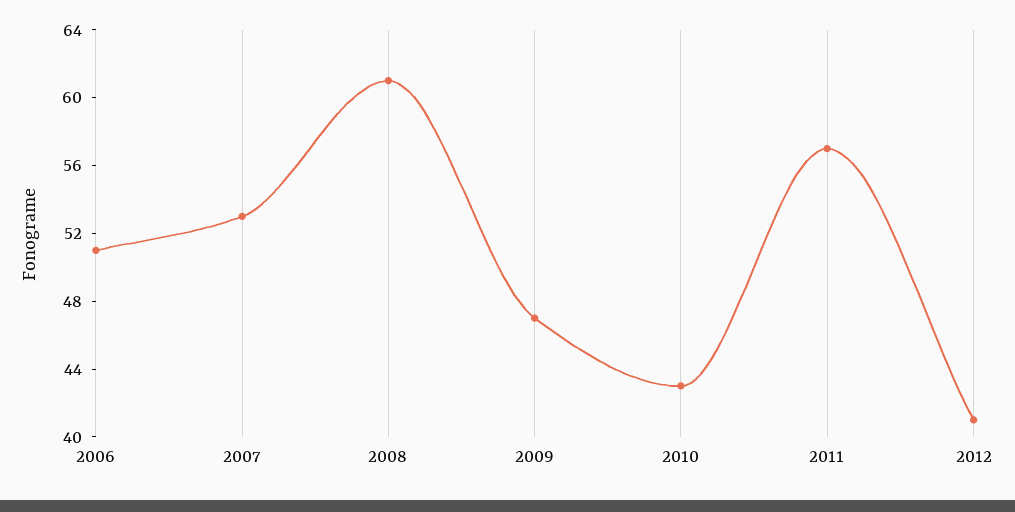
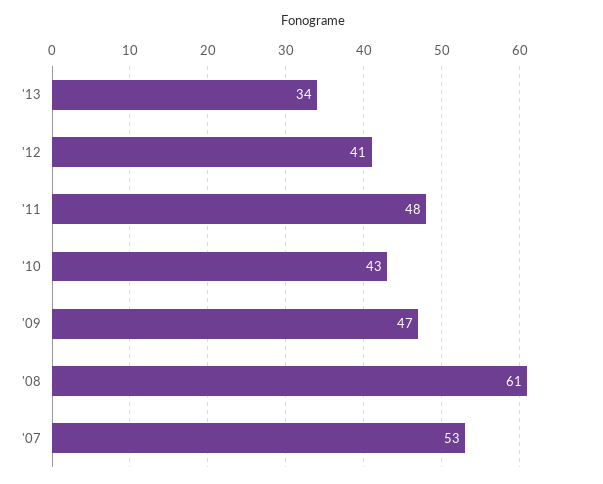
2006: 51 -> none
2011: 57 -> 48
'13: none -> 34

